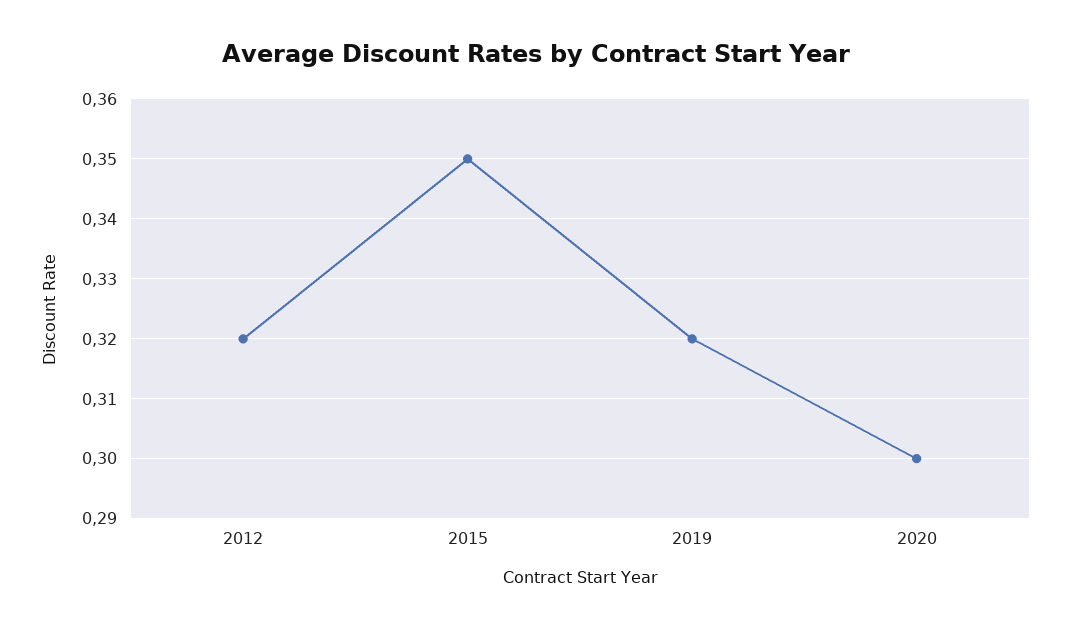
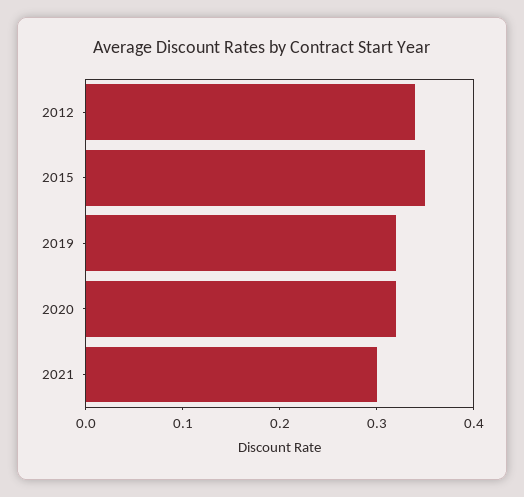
2012: 0.32 -> 0.34
2020: 0.3 -> 0.32
2021: none -> 0.3

